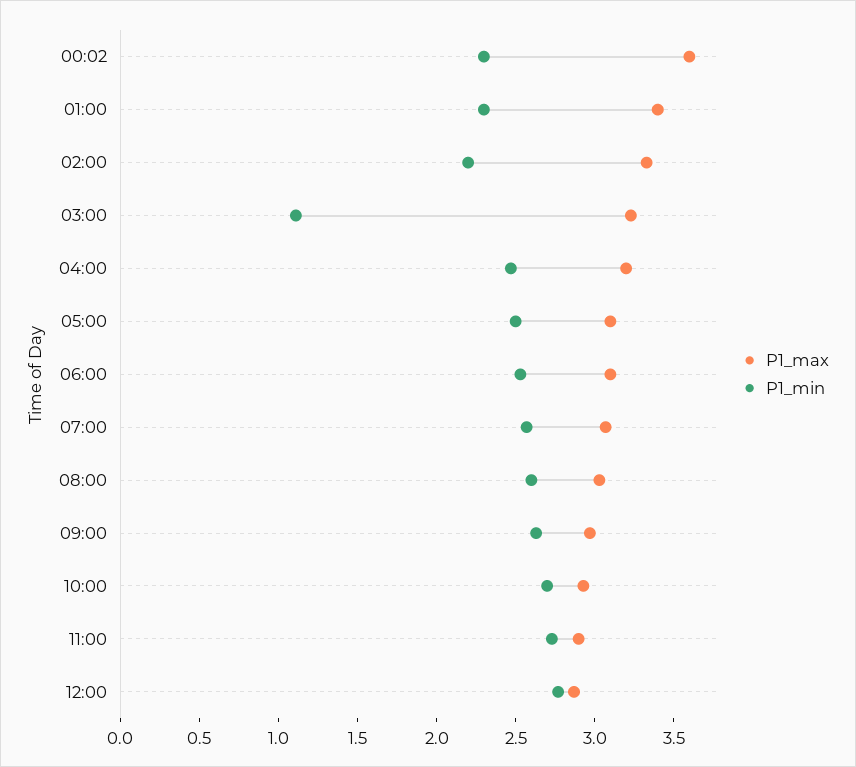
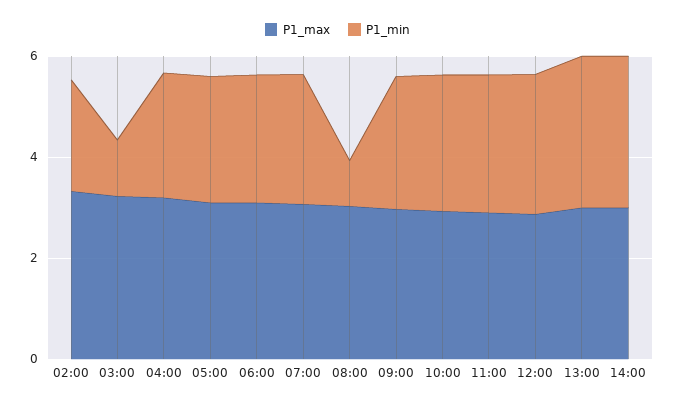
P1_max, 00:02: 3.6 -> none
P1_min, 00:02: 2.3 -> none
P1_max, 01:00: 3.4 -> none
P1_min, 01:00: 2.3 -> none
P1_min, 08:00: 2.6 -> 1
P1_max, 13:00: none -> 3
P1_min, 13:00: none -> 3
P1_max, 14:00: none -> 3
P1_min, 14:00: none -> 3

